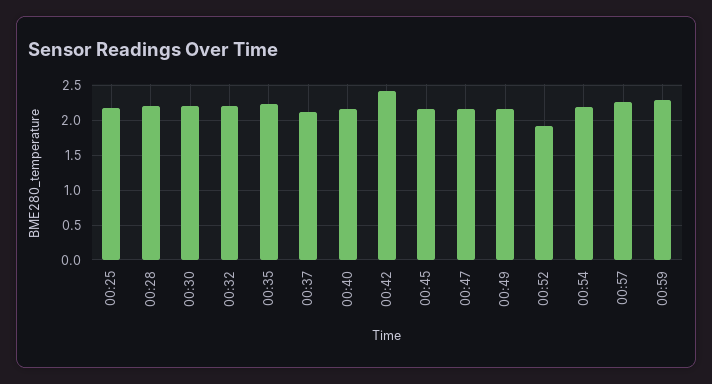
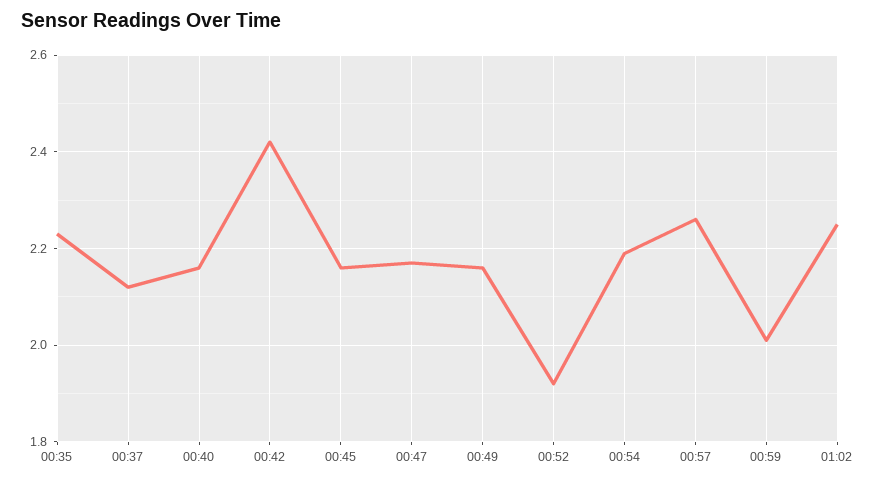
00:25: 2.2 -> none
00:28: 2.2 -> none
00:30: 2.2 -> none
00:32: 2.2 -> none
00:59: 2.3 -> 2
01:02: none -> 2.25

